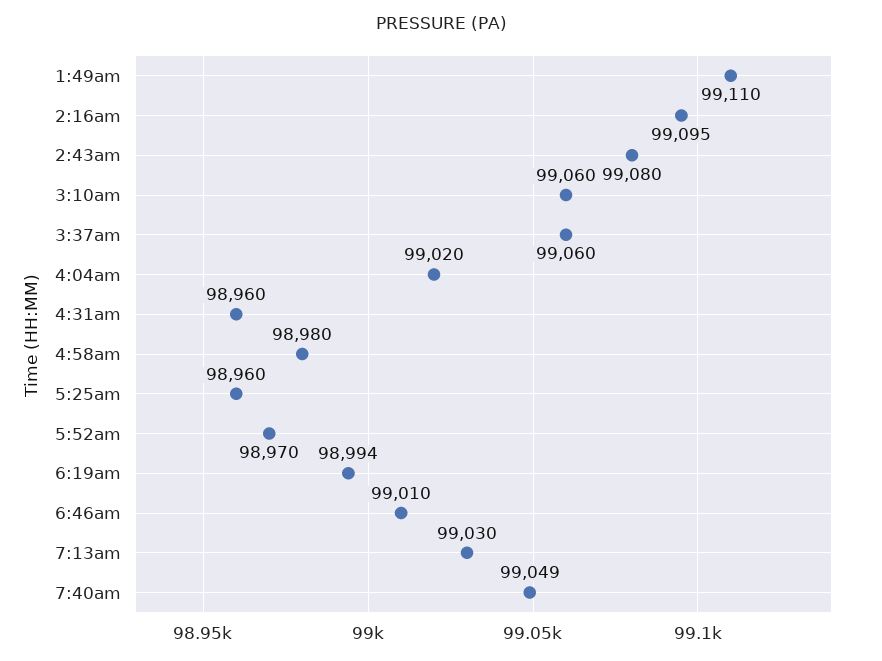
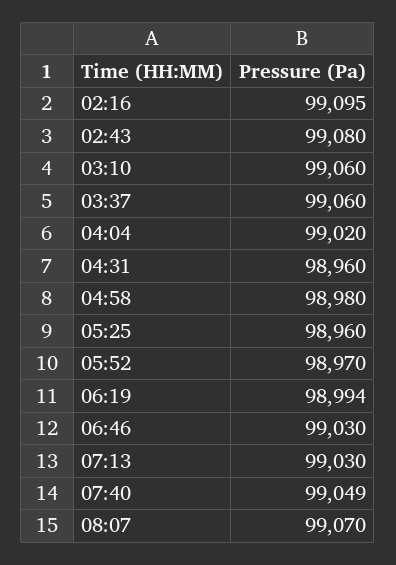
1:49am: 99110 -> none
6:46am: 99010 -> 99030
08:07: none -> 99070

